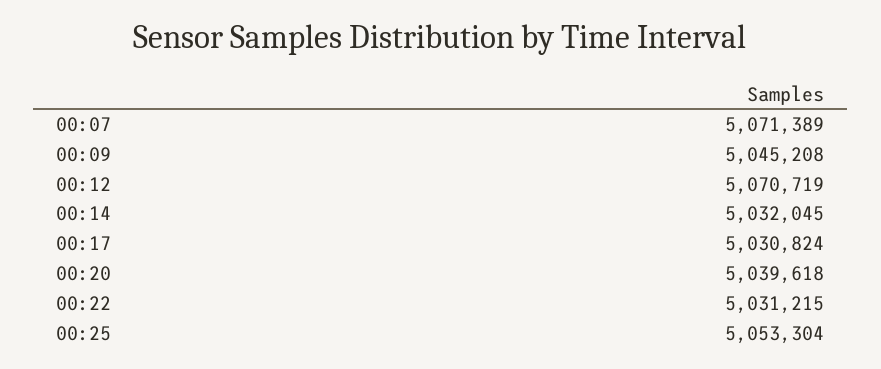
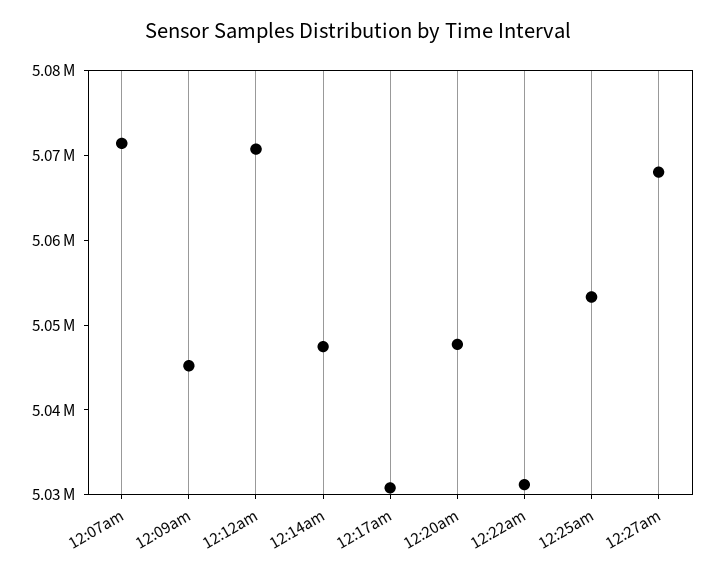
00:14: 5032045 -> 5048000
00:20: 5039618 -> 5048000
12:27am: none -> 5068000

